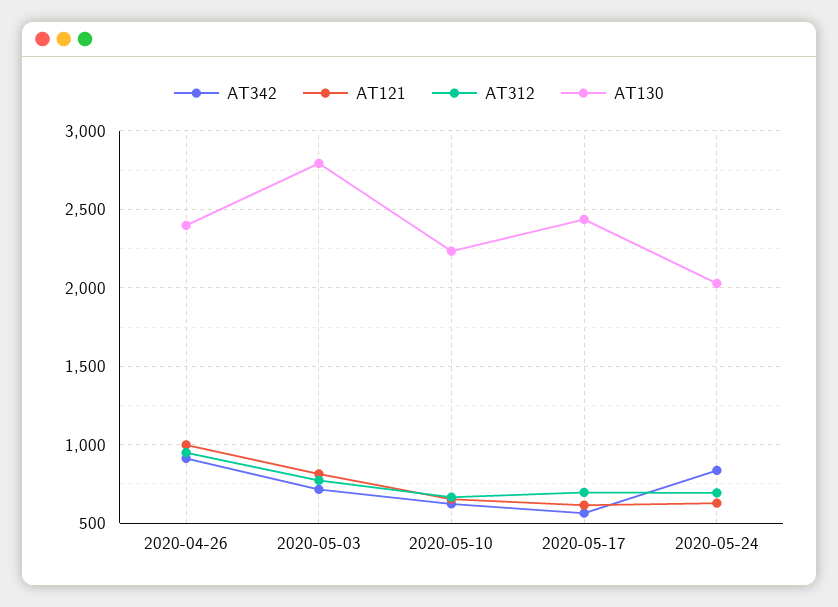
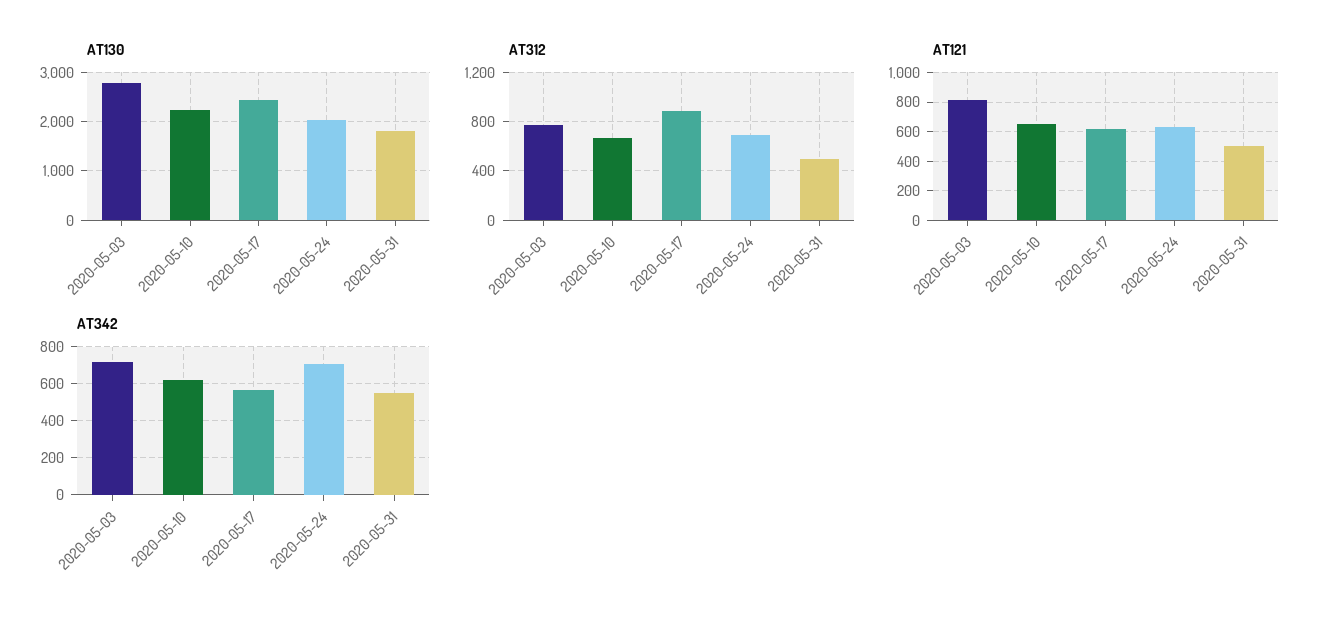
AT342, 2020-04-26: 900 -> none
AT121, 2020-04-26: 1000 -> none
AT312, 2020-04-26: 950 -> none
AT130, 2020-04-26: 2400 -> none
AT312, 2020-05-17: 700 -> 900
AT342, 2020-05-24: 850 -> 700
AT130, 2020-05-31: none -> 1800
AT312, 2020-05-31: none -> 500
AT121, 2020-05-31: none -> 500
AT342, 2020-05-31: none -> 550

